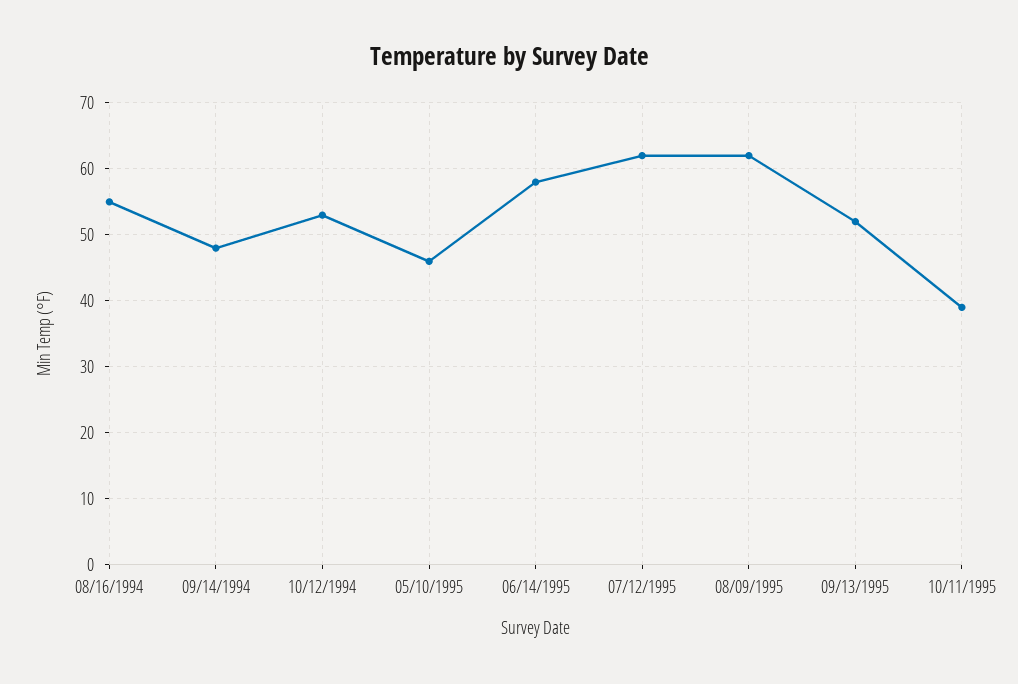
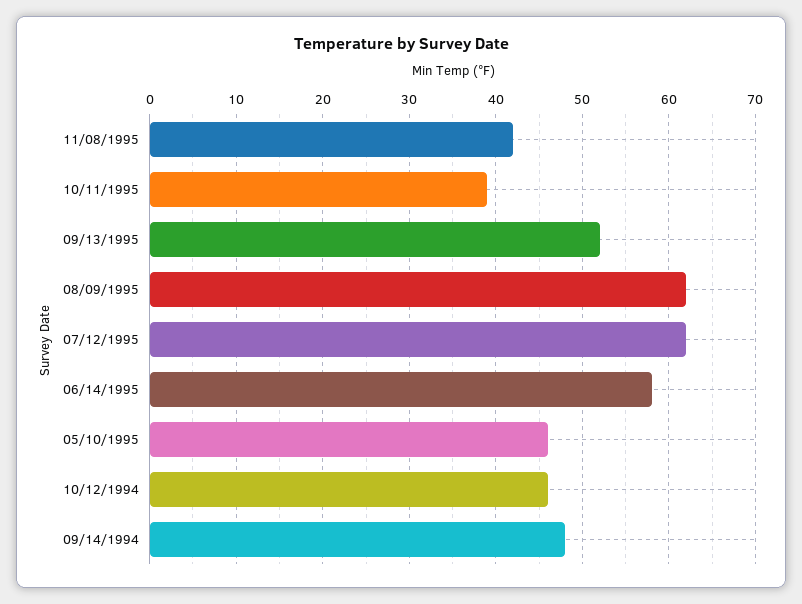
08/16/1994: 55 -> none
10/12/1994: 53 -> 46
11/08/1995: none -> 42

